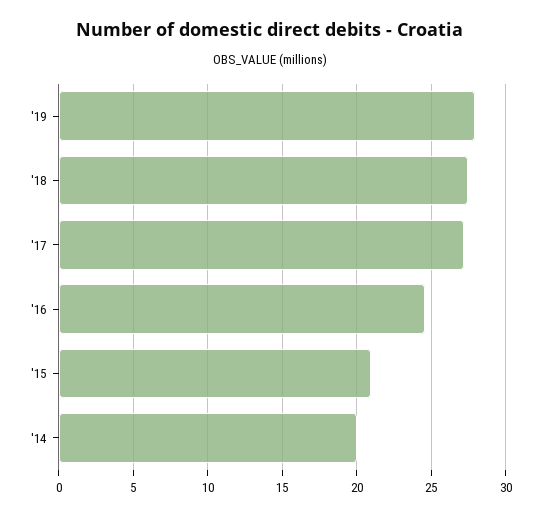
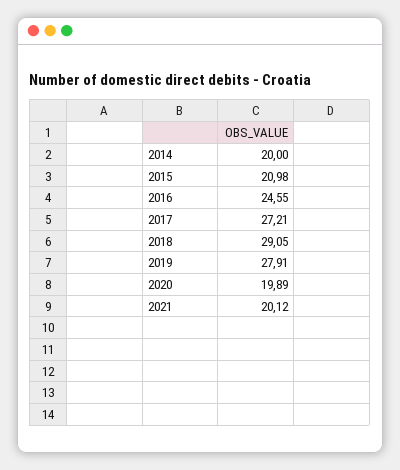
'18: 27.5 -> 29.05
2020: none -> 19.89
2021: none -> 20.12

